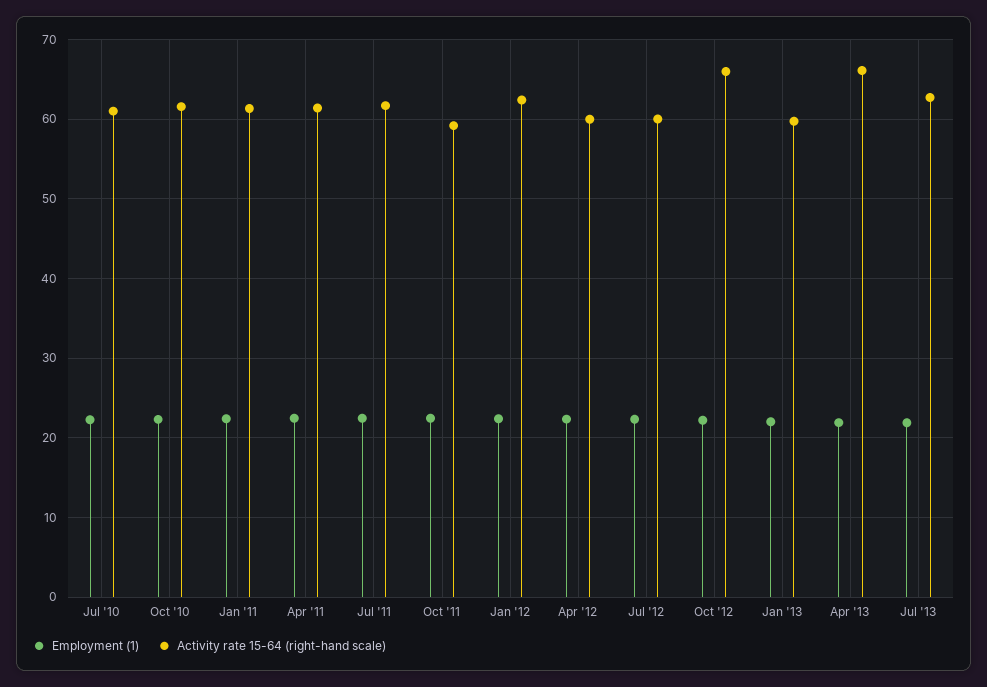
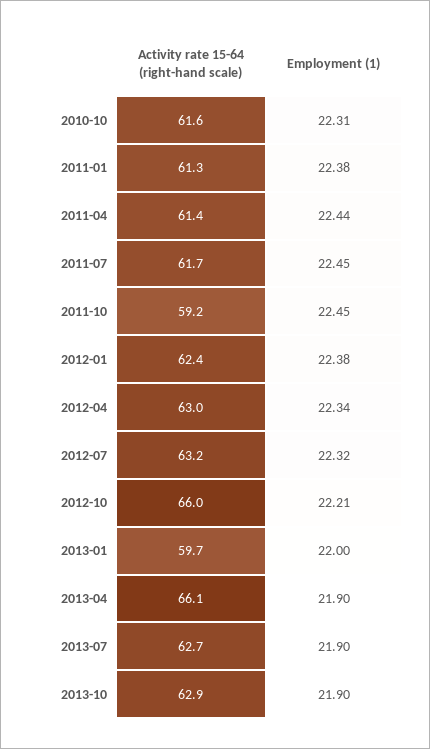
Employment (1), Jul '10: 22 -> none
Activity rate 15-64 (right-hand scale), Jul '10: 61 -> none
Activity rate 15-64 (right-hand scale), Apr '12: 60 -> 63
Activity rate 15-64 (right-hand scale), Jul '12: 60 -> 63.2
Activity rate 15-64 (right-hand scale), 2013-10: none -> 62.9
Employment (1), 2013-10: none -> 21.9

